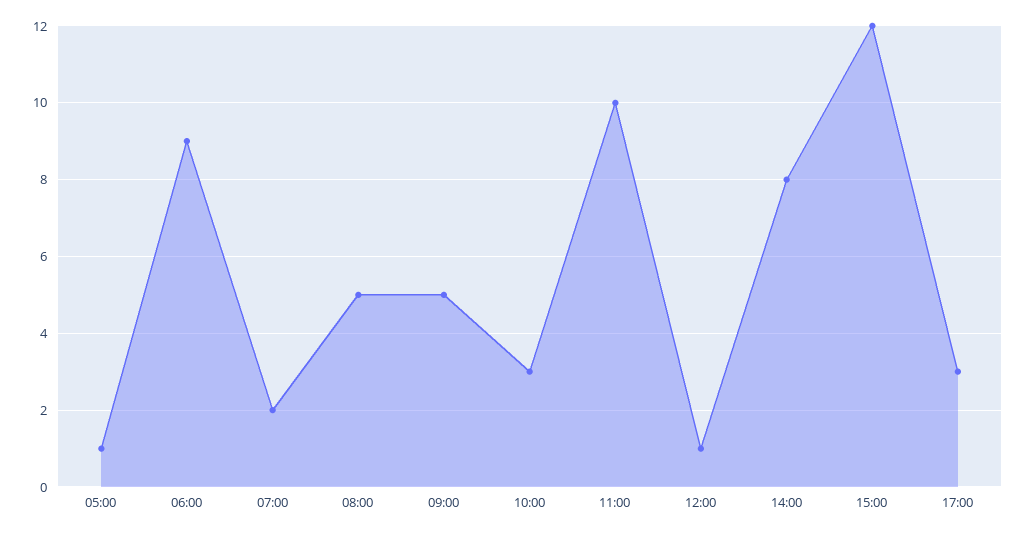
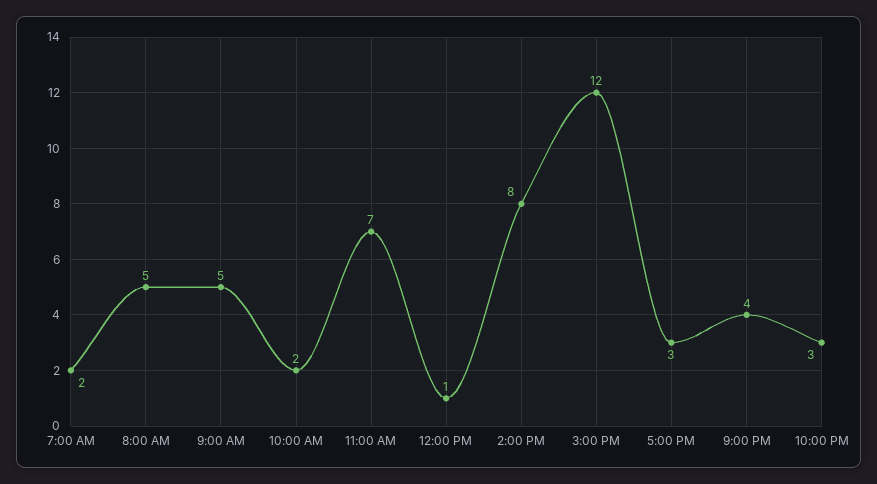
05:00: 1 -> none
06:00: 9 -> none
10:00: 3 -> 2
11:00: 10 -> 7
9:00 PM: none -> 4
10:00 PM: none -> 3

